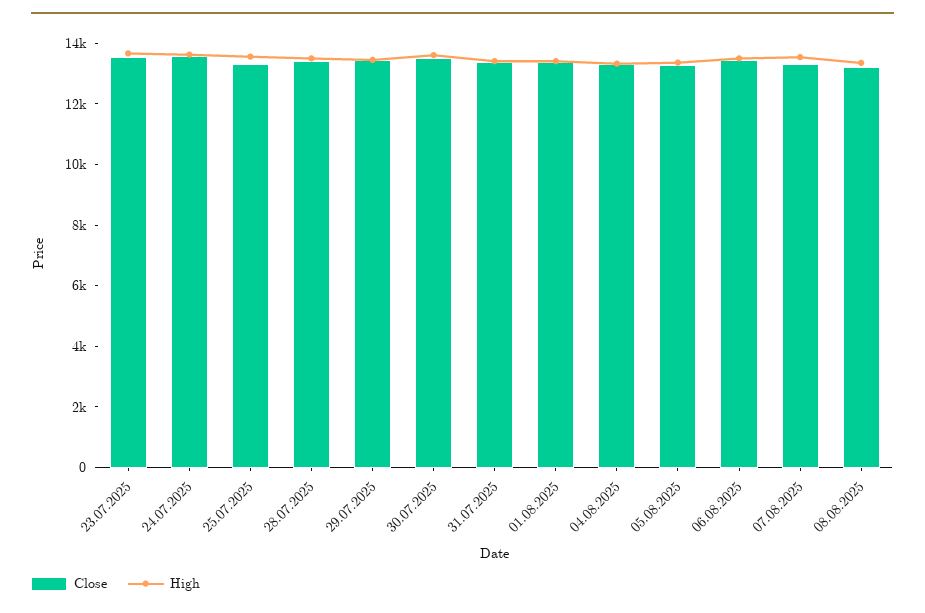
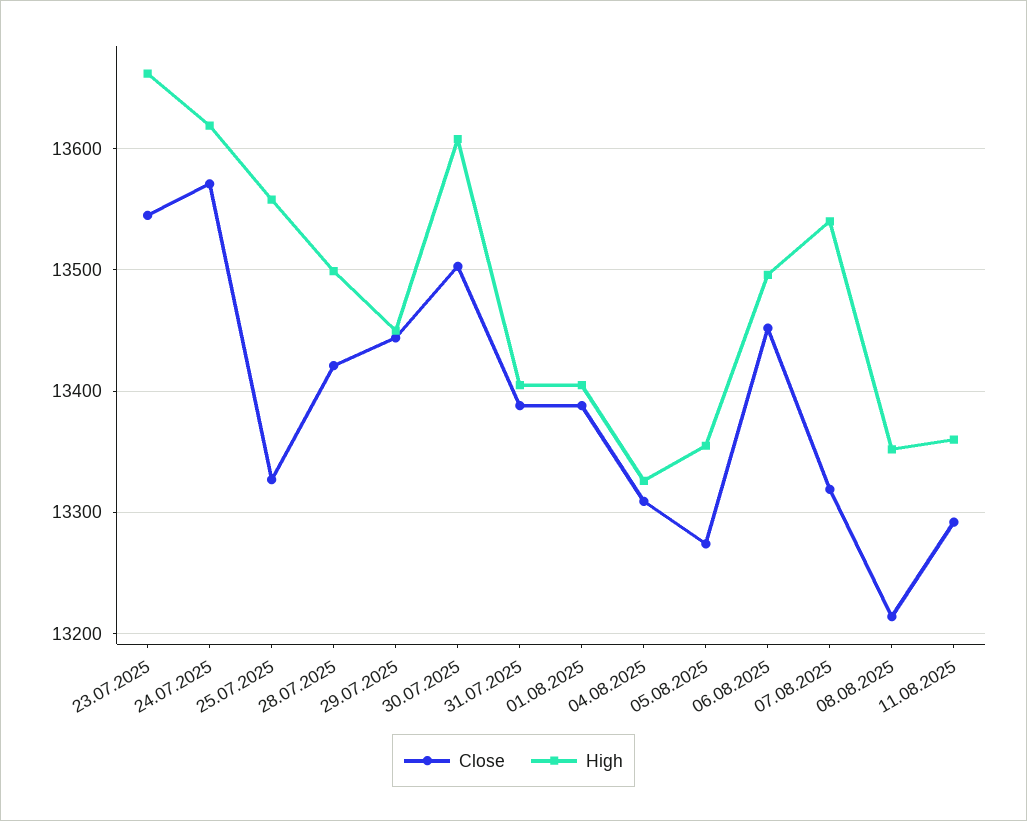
Close, 11.08.2025: none -> 13290
High, 11.08.2025: none -> 13360

